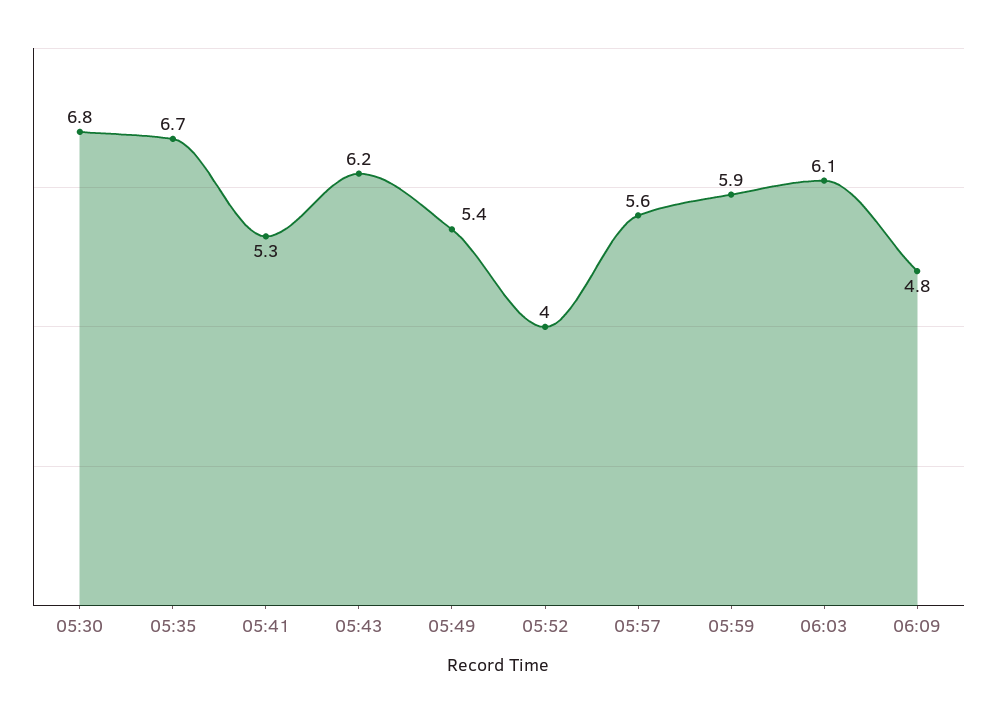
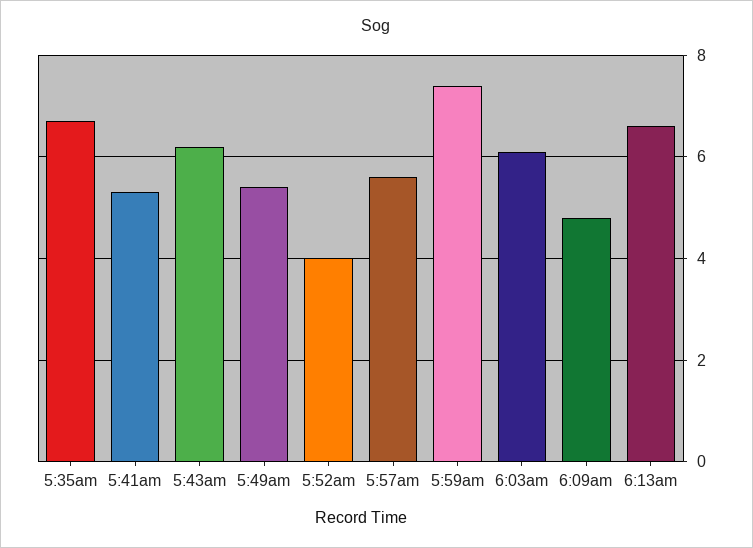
05:30: 6.8 -> none
05:59: 5.9 -> 7.5
6:13am: none -> 6.5

